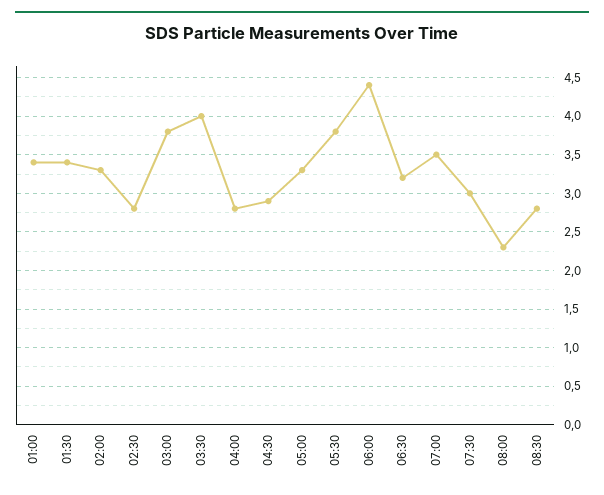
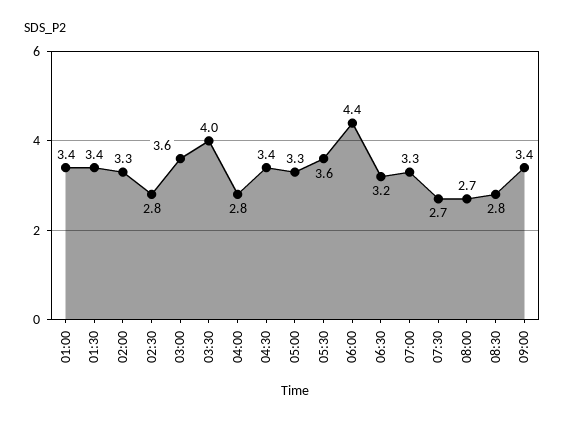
03:00: 3.8 -> 3.6
04:30: 2.9 -> 3.4
05:30: 3.8 -> 3.6
07:00: 3.5 -> 3.3
07:30: 3 -> 2.7
08:00: 2.3 -> 2.7
09:00: none -> 3.4

